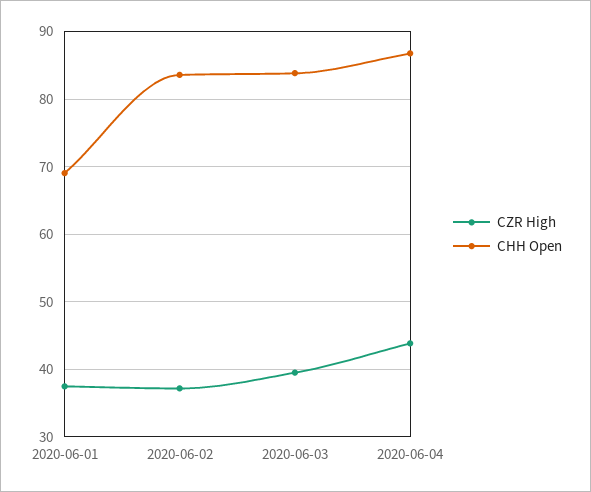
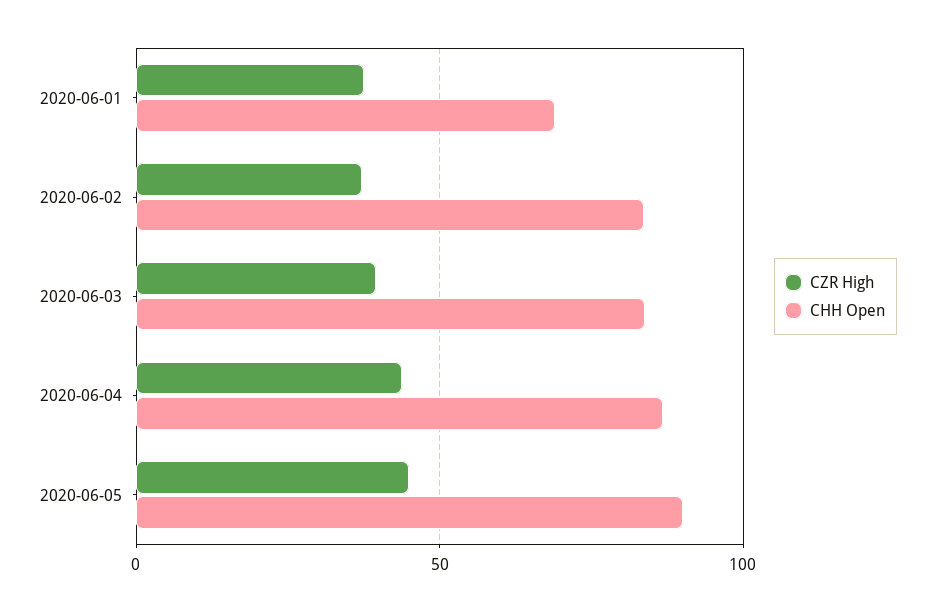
CZR High, 2020-06-05: none -> 45
CHH Open, 2020-06-05: none -> 90

